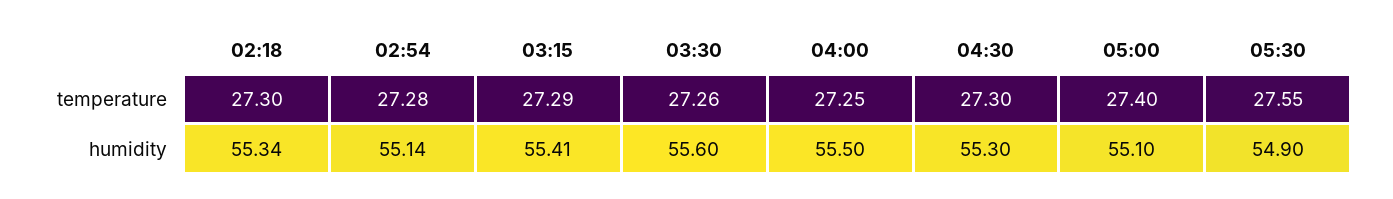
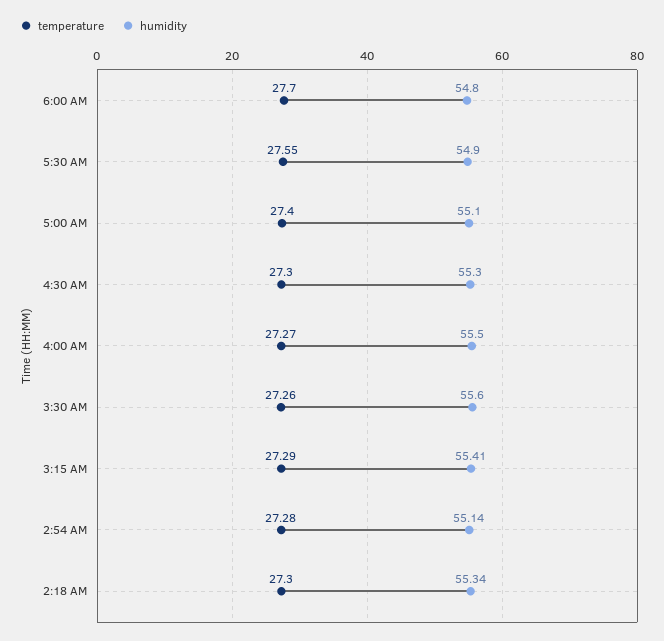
temperature, 04:00: 27.25 -> 27.27
temperature, 6:00 AM: none -> 27.7
humidity, 6:00 AM: none -> 54.8

